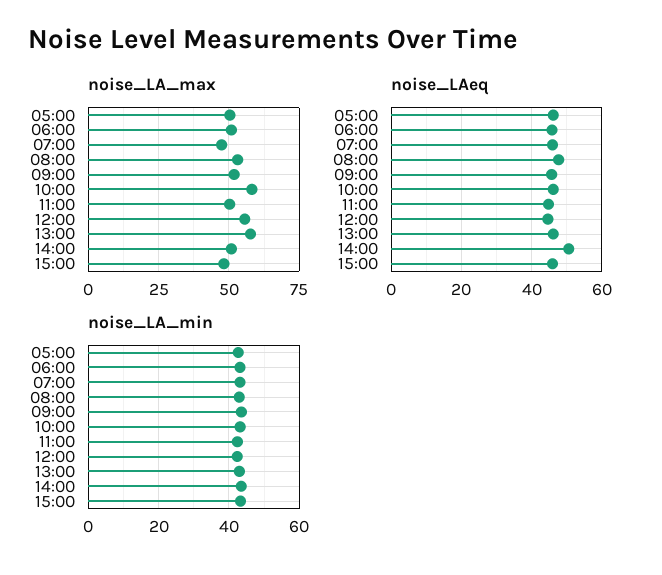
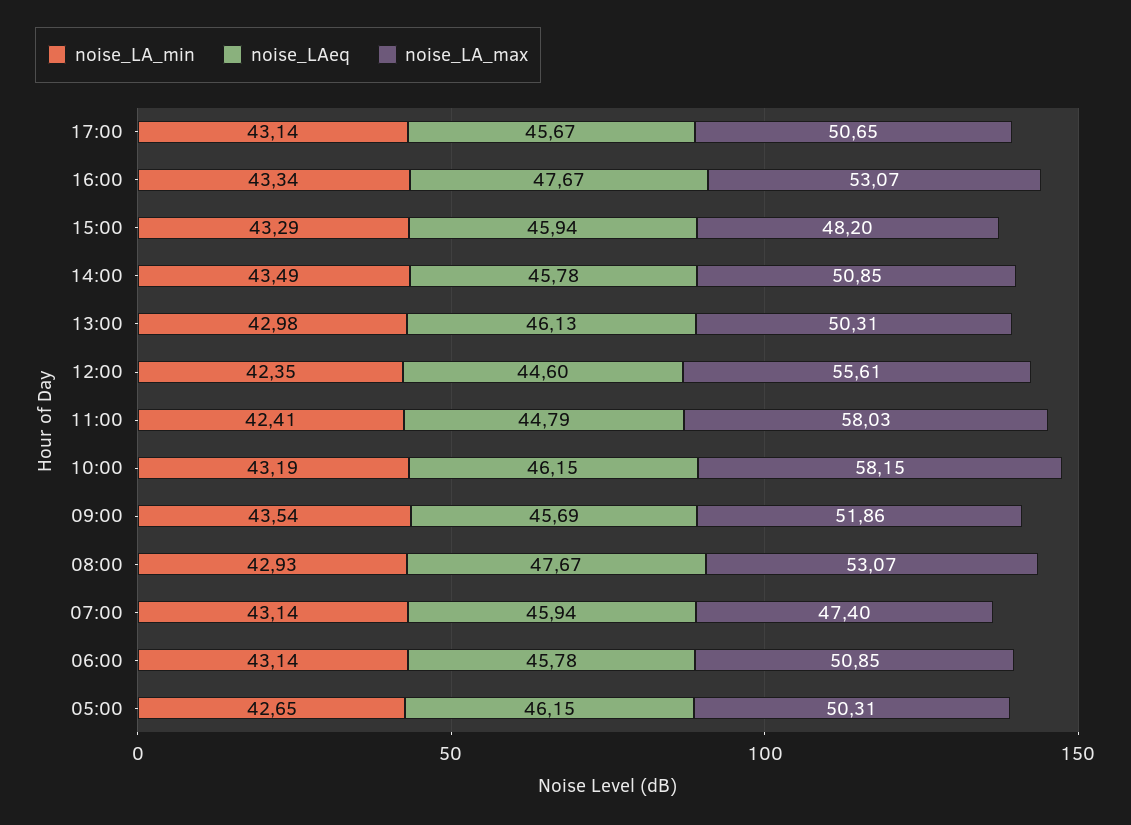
noise_LA_max, 11:00: 50 -> 58.03
noise_LA_max, 13:00: 57.5 -> 50.31
noise_LAeq, 14:00: 50 -> 45.78
noise_LA_min, 17:00: none -> 43.14
noise_LAeq, 17:00: none -> 45.67
noise_LA_max, 17:00: none -> 50.65
noise_LA_min, 16:00: none -> 43.34
noise_LAeq, 16:00: none -> 47.67
noise_LA_max, 16:00: none -> 53.07

